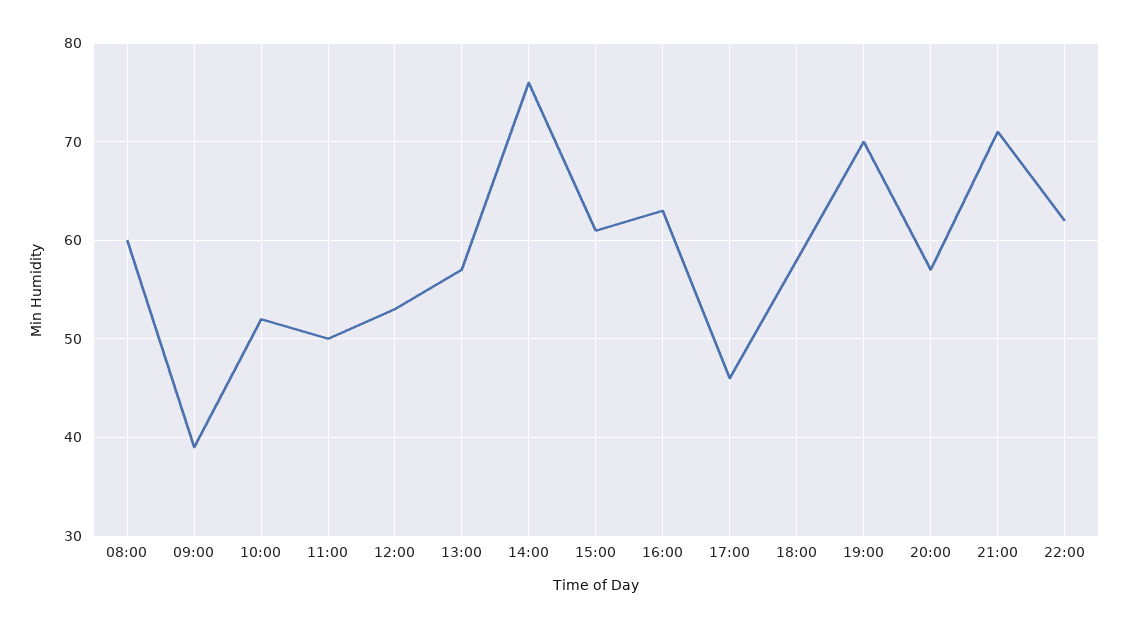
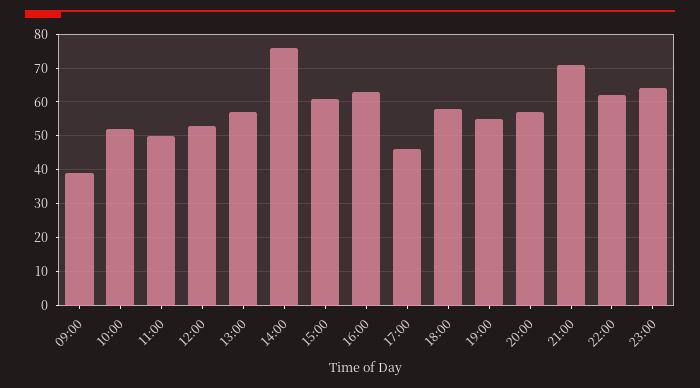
08:00: 60 -> none
19:00: 70 -> 55
23:00: none -> 65

